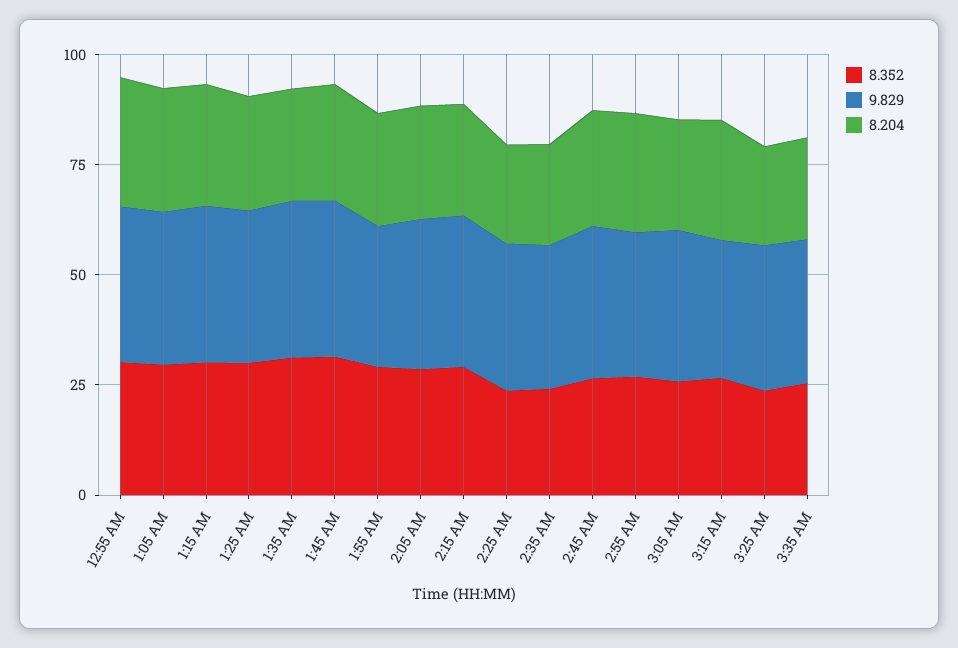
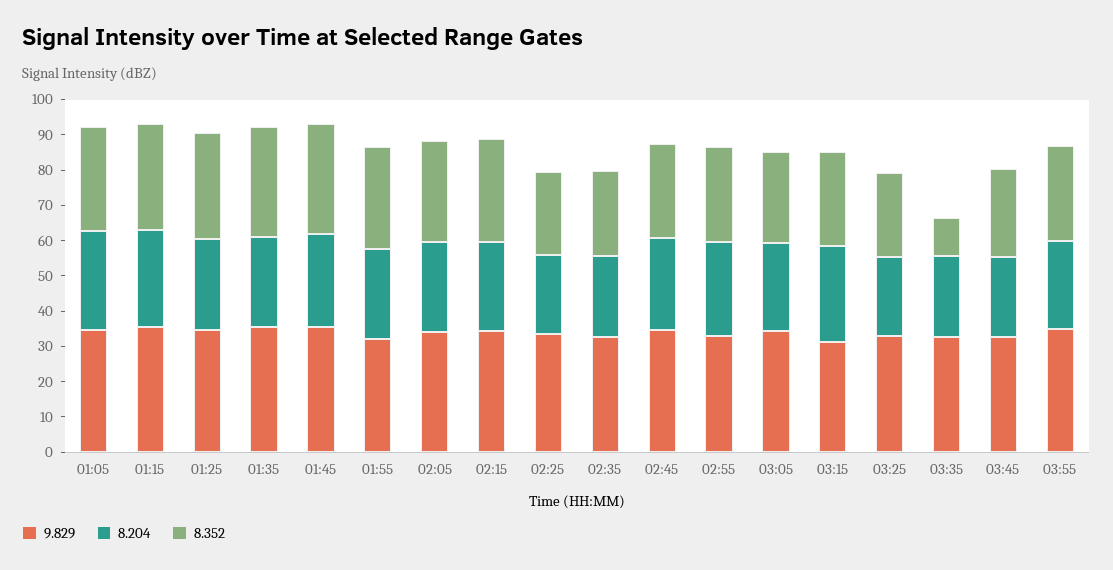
8.352, 12:55 AM: 30 -> none
9.829, 12:55 AM: 35 -> none
8.204, 12:55 AM: 30 -> none
8.352, 3:35 AM: 25 -> 10
9.829, 03:45: none -> 32.5
8.204, 03:45: none -> 22.5
8.352, 03:45: none -> 25
9.829, 03:55: none -> 35
8.204, 03:55: none -> 25
8.352, 03:55: none -> 27.5

